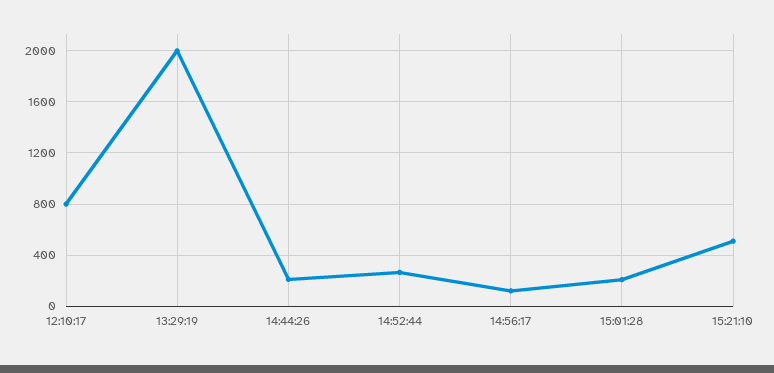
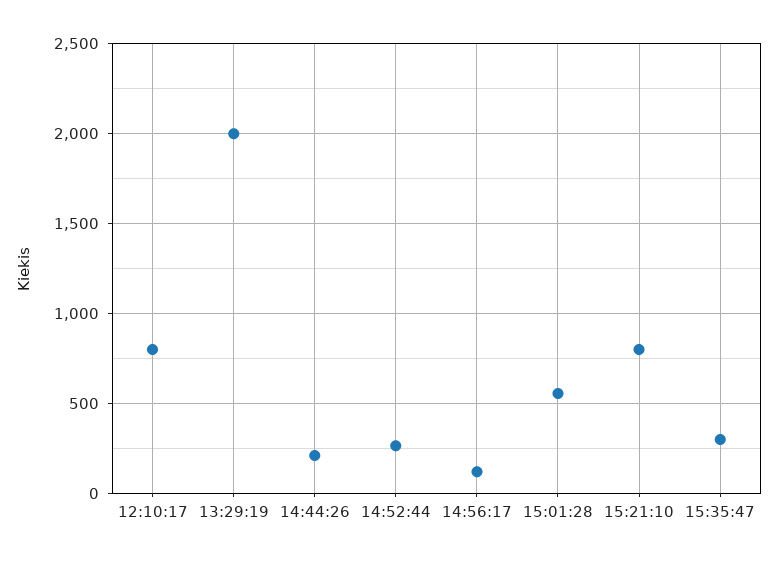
15:01:28: 200 -> 550
15:21:10: 500 -> 800
15:35:47: none -> 300

